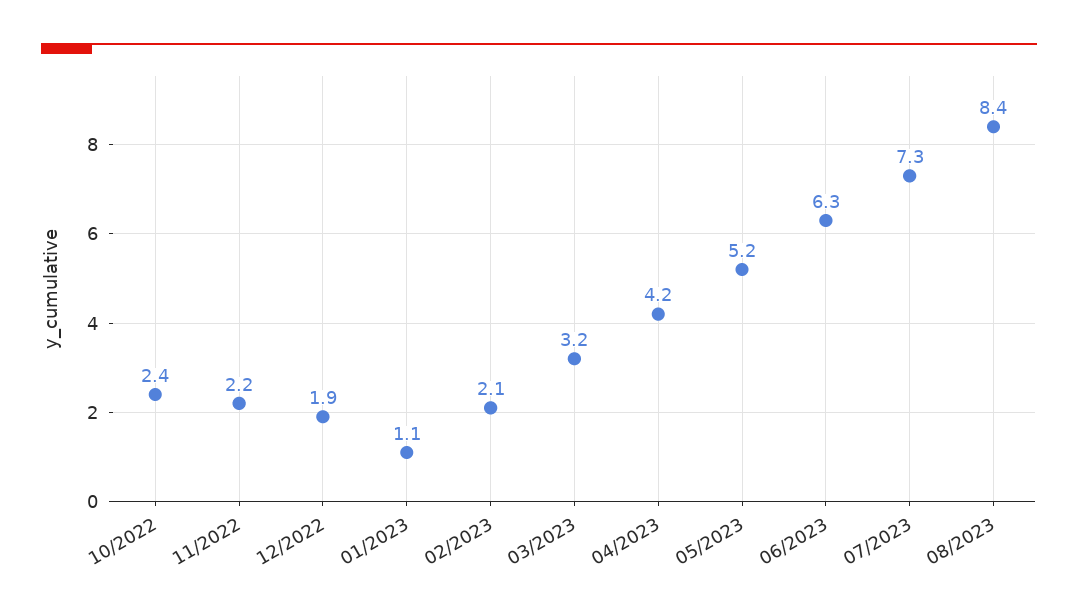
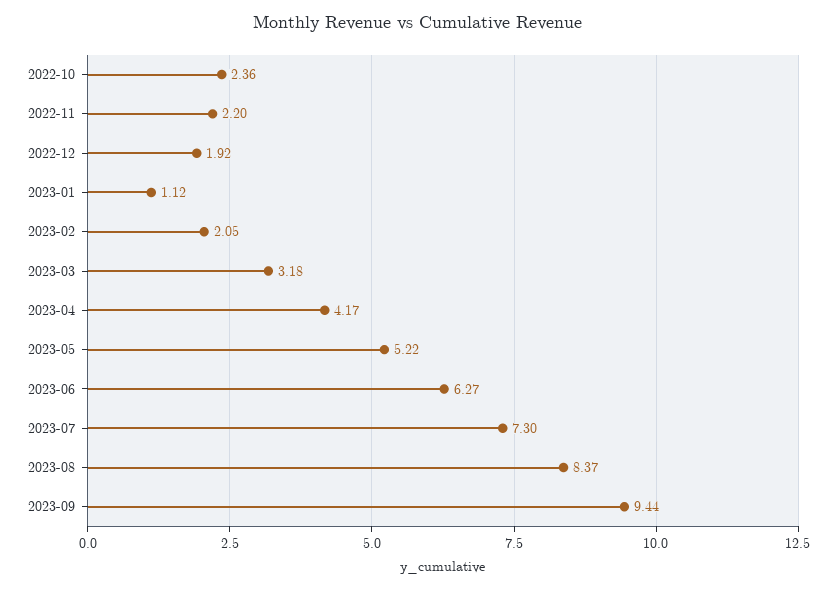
2023-09: none -> 9.44

